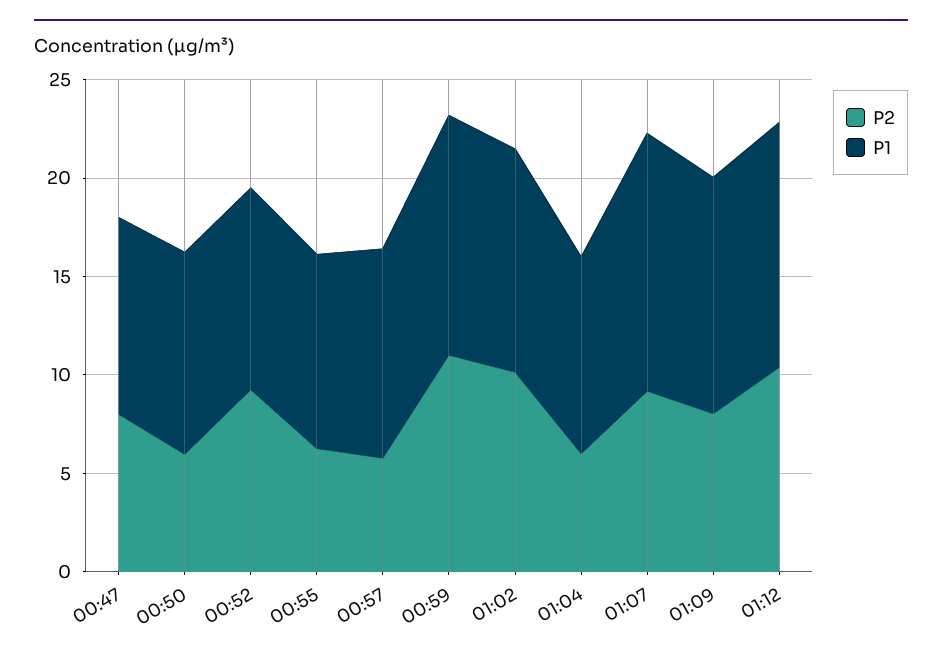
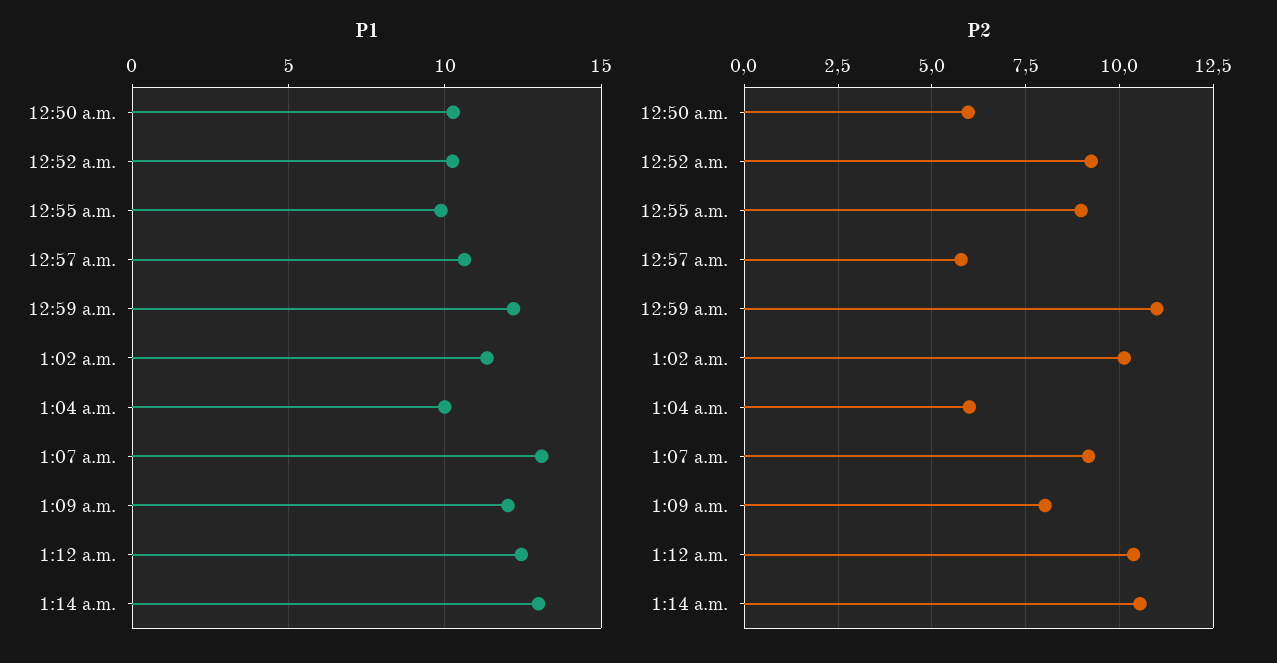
P2, 00:47: 8 -> none
P1, 00:47: 10 -> none
P2, 00:55: 6 -> 9
P1, 1:14 a.m.: none -> 13
P2, 1:14 a.m.: none -> 10.5

